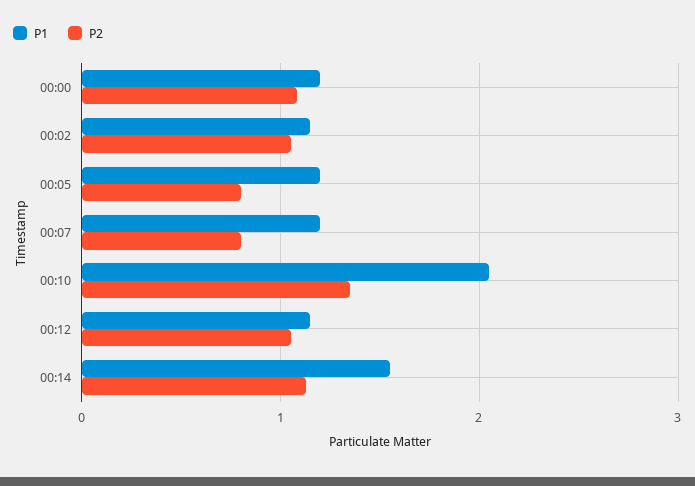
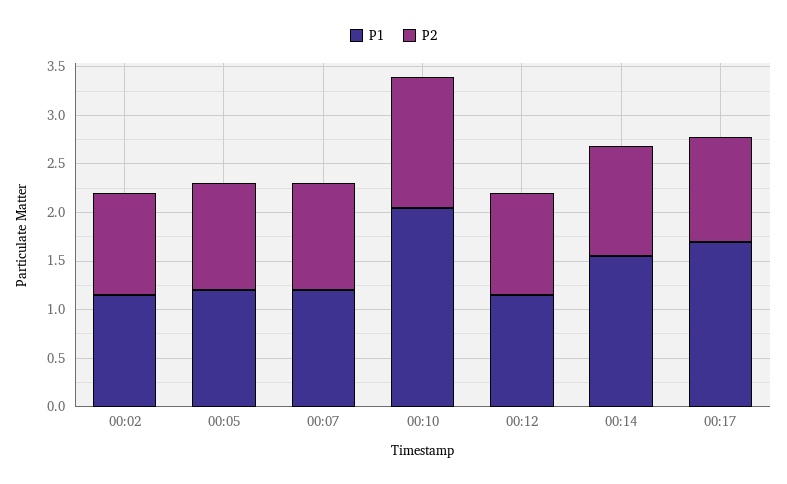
P1, 00:00: 1.2 -> none
P2, 00:00: 1.1 -> none
P2, 00:05: 0.8 -> 1.1
P2, 00:07: 0.8 -> 1.1
P1, 00:17: none -> 1.7
P2, 00:17: none -> 1.1

